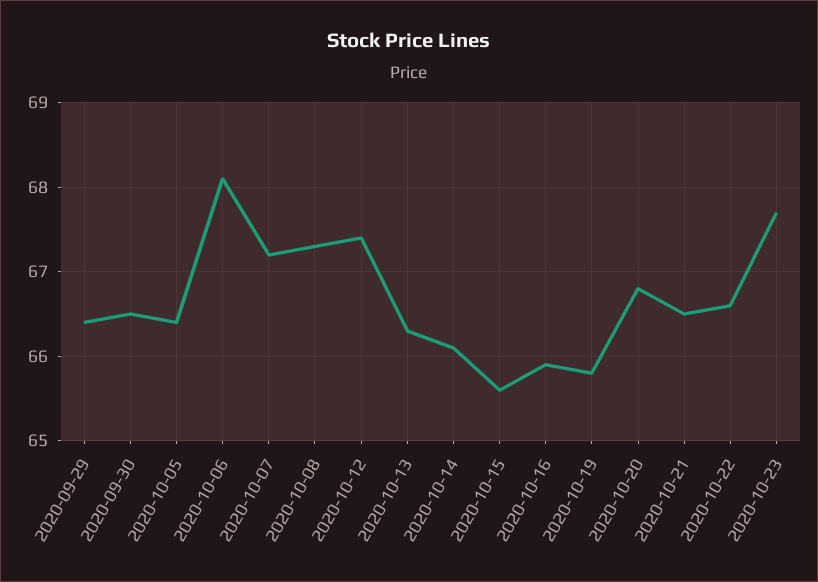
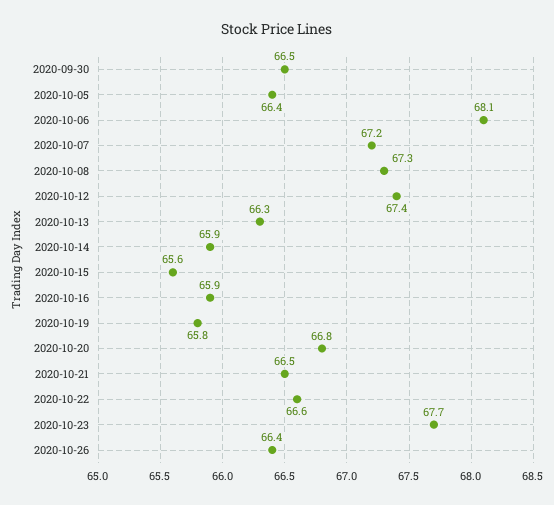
2020-09-29: 66.4 -> none
2020-10-14: 66.1 -> 65.9
2020-10-26: none -> 66.4

